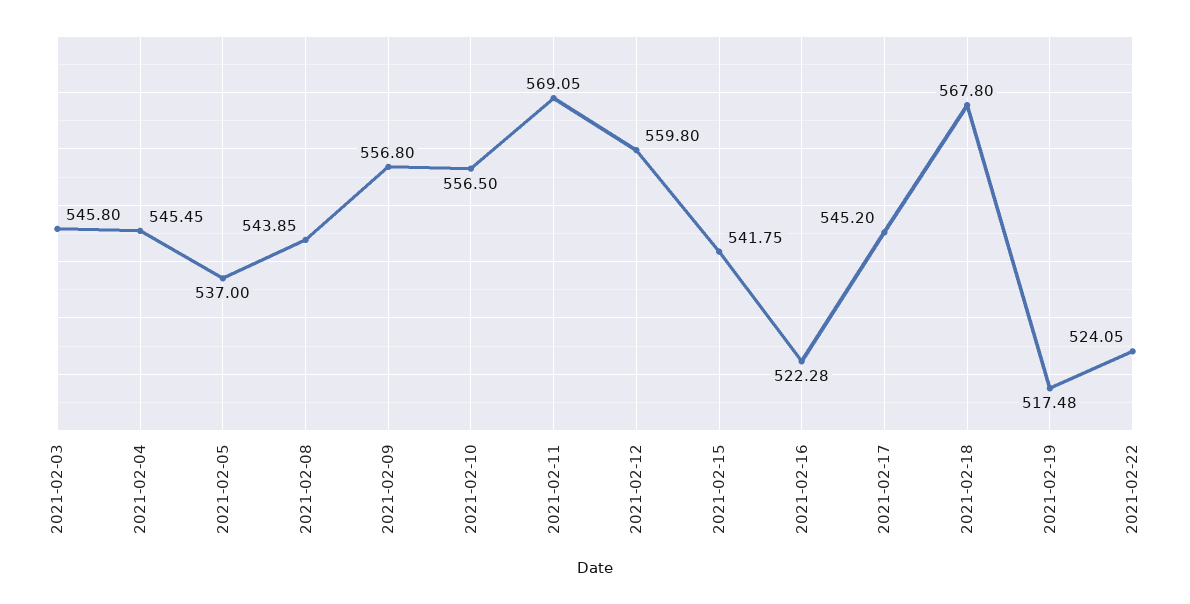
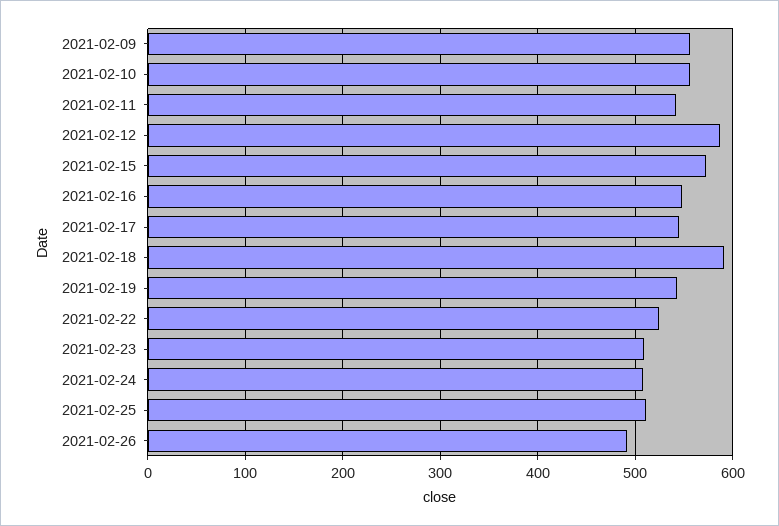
2021-02-03: 545.8 -> none
2021-02-04: 545.45 -> none
2021-02-05: 537 -> none
2021-02-08: 543.85 -> none
2021-02-11: 569.05 -> 540
2021-02-12: 559.8 -> 590
2021-02-15: 541.75 -> 570
2021-02-16: 522.28 -> 550
2021-02-18: 567.8 -> 590
2021-02-19: 517.48 -> 540
2021-02-23: none -> 510
2021-02-24: none -> 510
2021-02-25: none -> 510
2021-02-26: none -> 490

